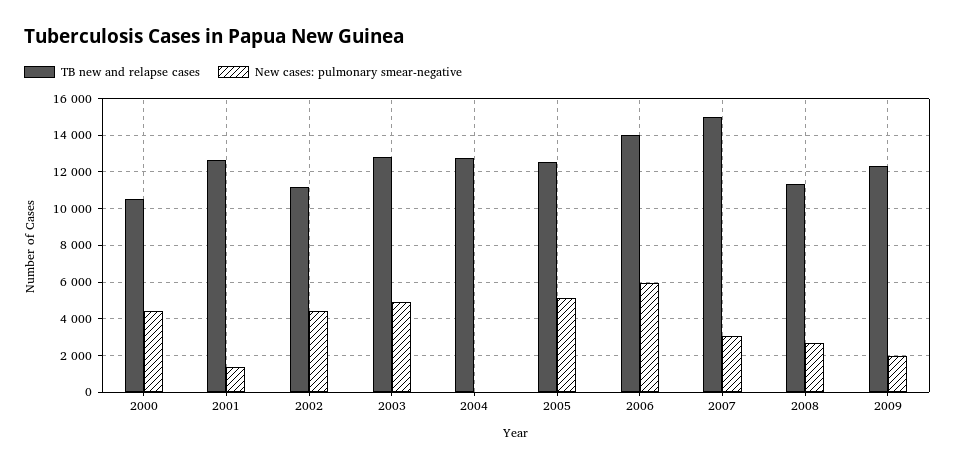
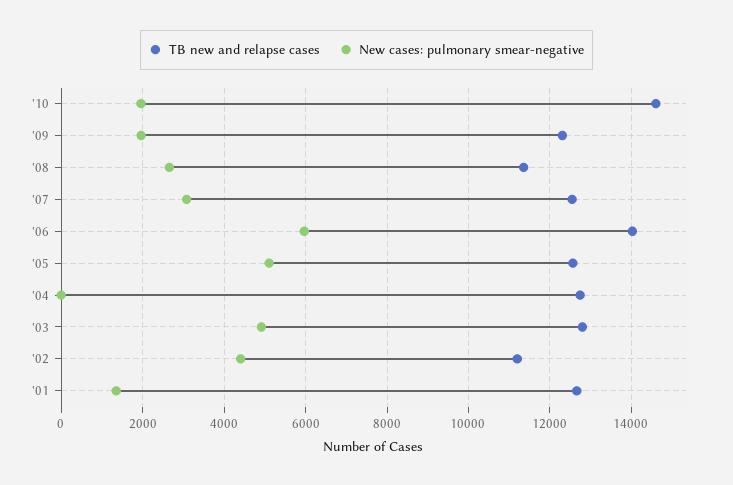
TB new and relapse cases, 2000: 10500 -> none
New cases: pulmonary smear-negative, 2000: 4500 -> none
TB new and relapse cases, 2007: 15000 -> 12600
TB new and relapse cases, '10: none -> 14600
New cases: pulmonary smear-negative, '10: none -> 2000

